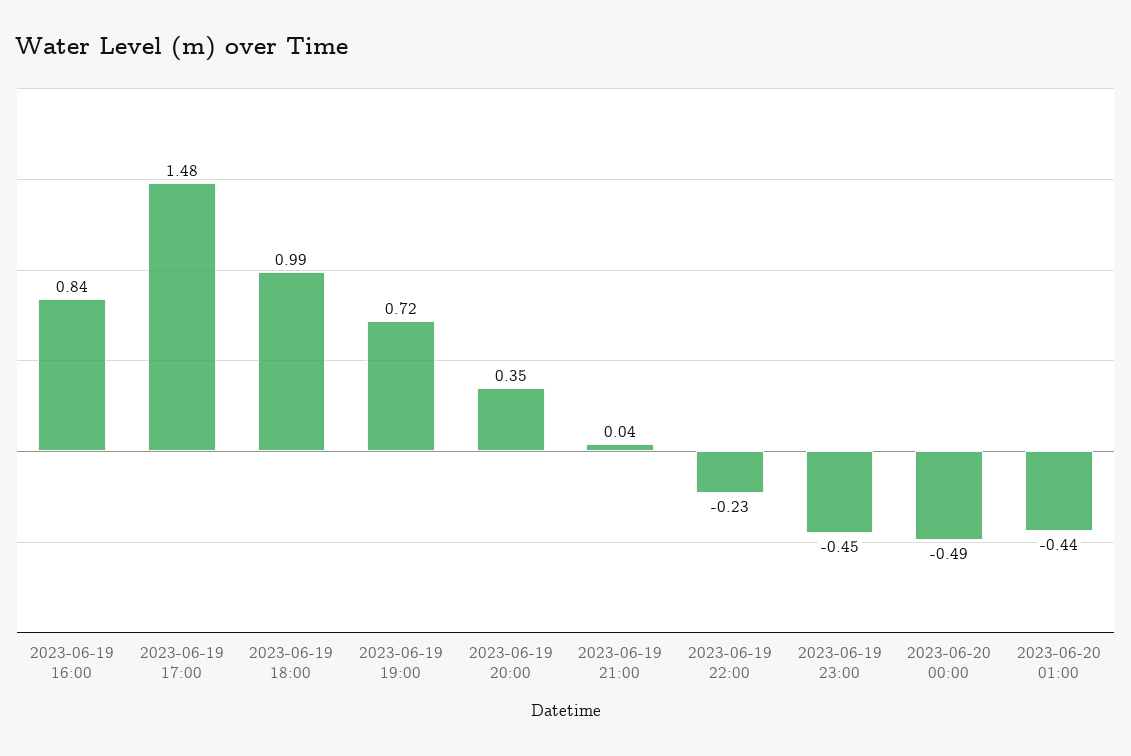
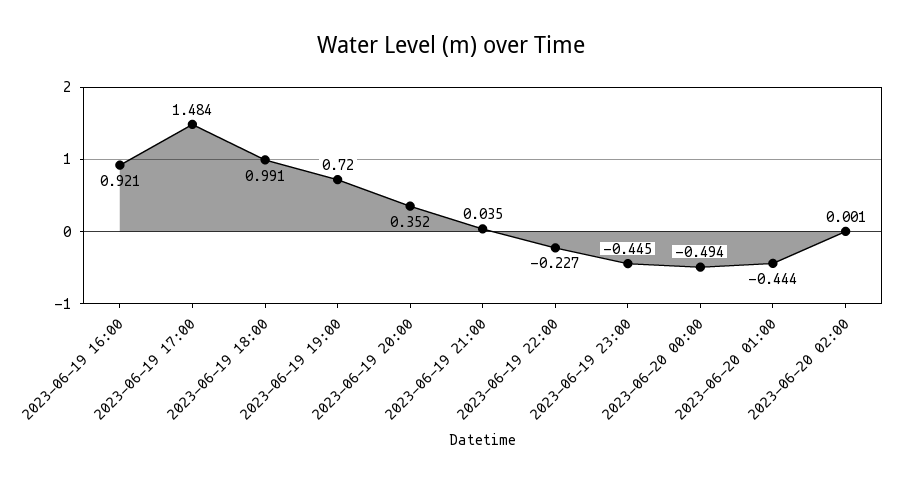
2023-06-19 16:00: 0.84 -> 0.921
2023-06-20 02:00: none -> 0.001

